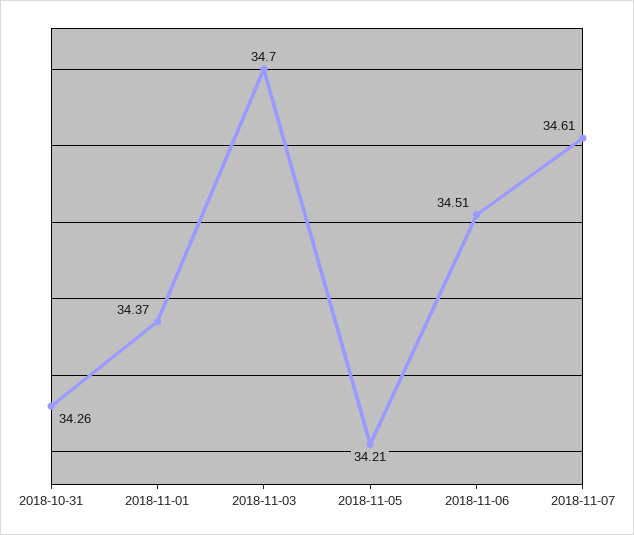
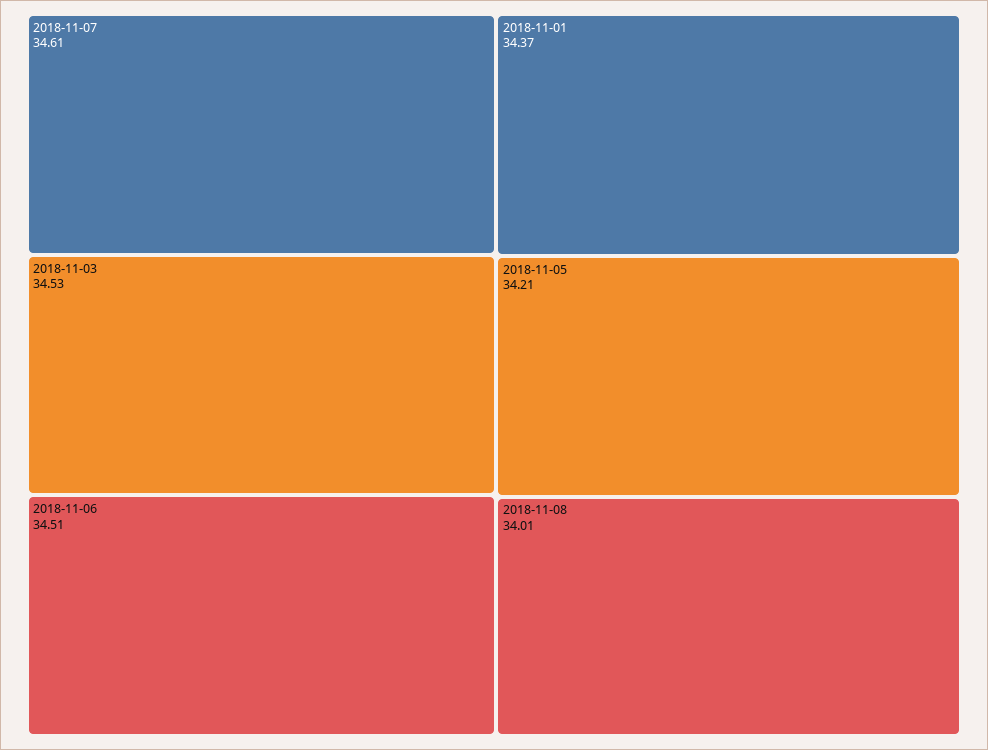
2018-10-31: 34.26 -> none
2018-11-03: 34.7 -> 34.53
2018-11-08: none -> 34.01

